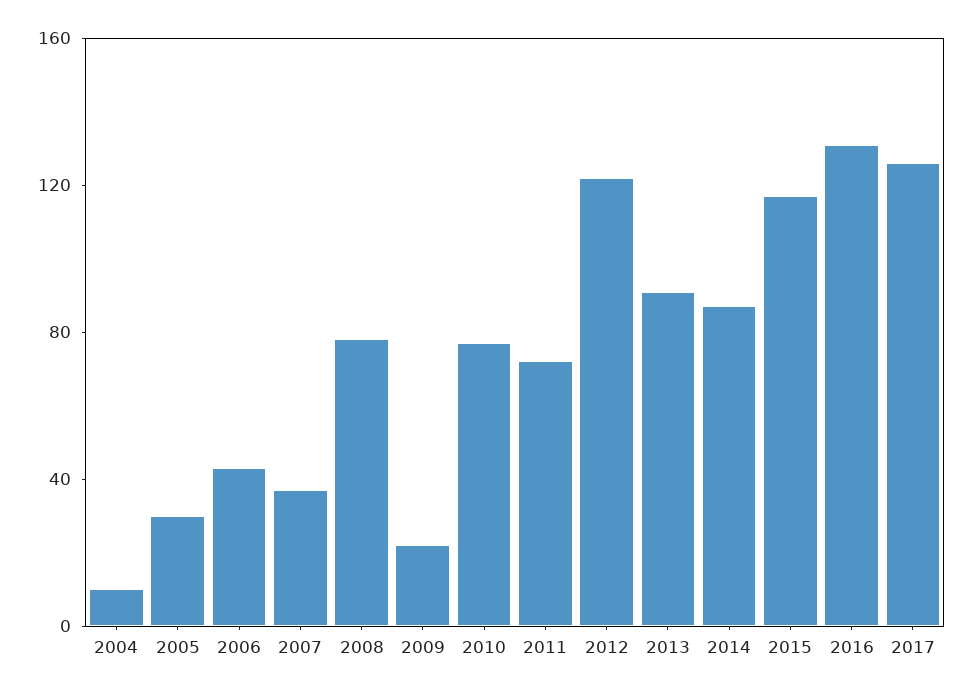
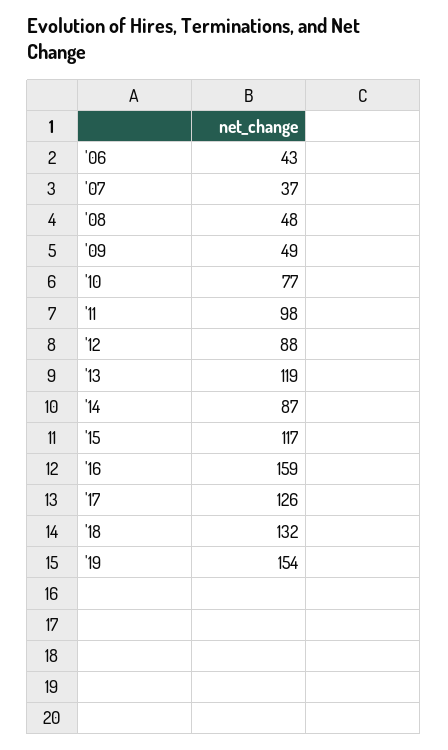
2004: 10 -> none
2005: 30 -> none
2008: 80 -> 48
2009: 20 -> 49
2011: 70 -> 98
2012: 120 -> 88
2013: 90 -> 119
2016: 130 -> 159
'18: none -> 132
'19: none -> 154

